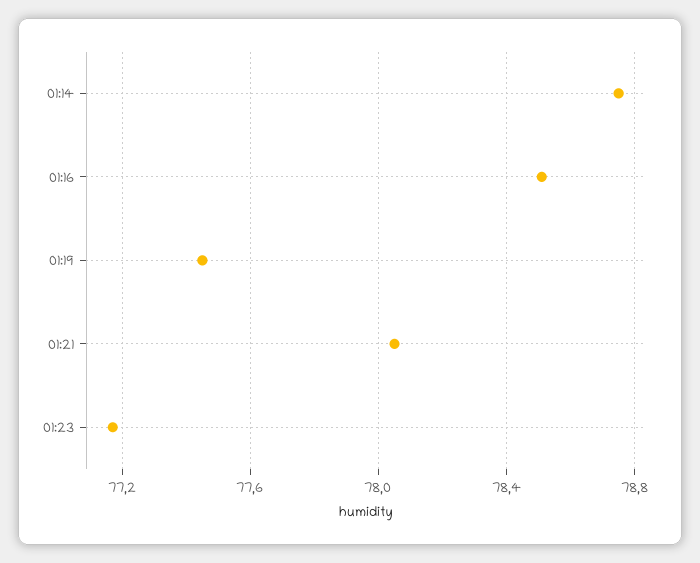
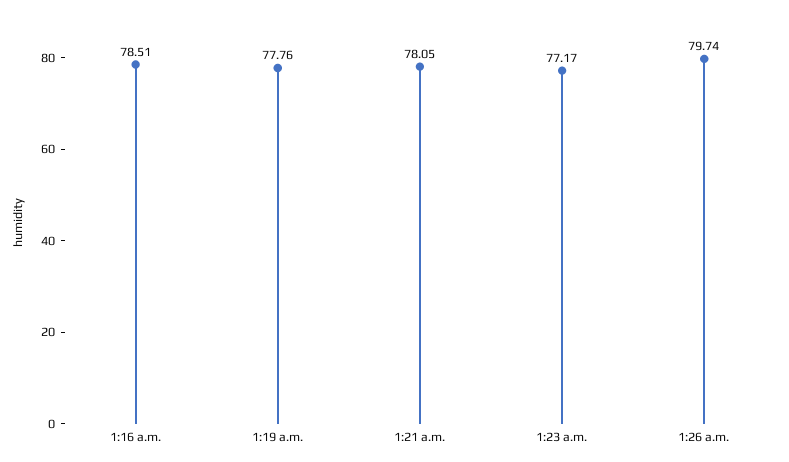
01:14: 78.75 -> none
01:19: 77.45 -> 77.76
1:26 a.m.: none -> 79.74

